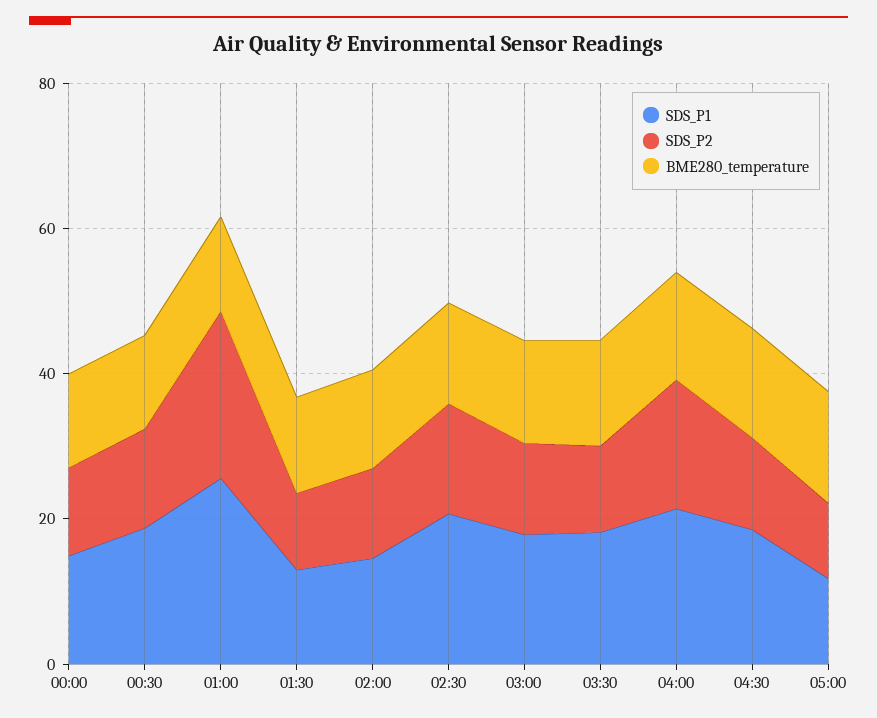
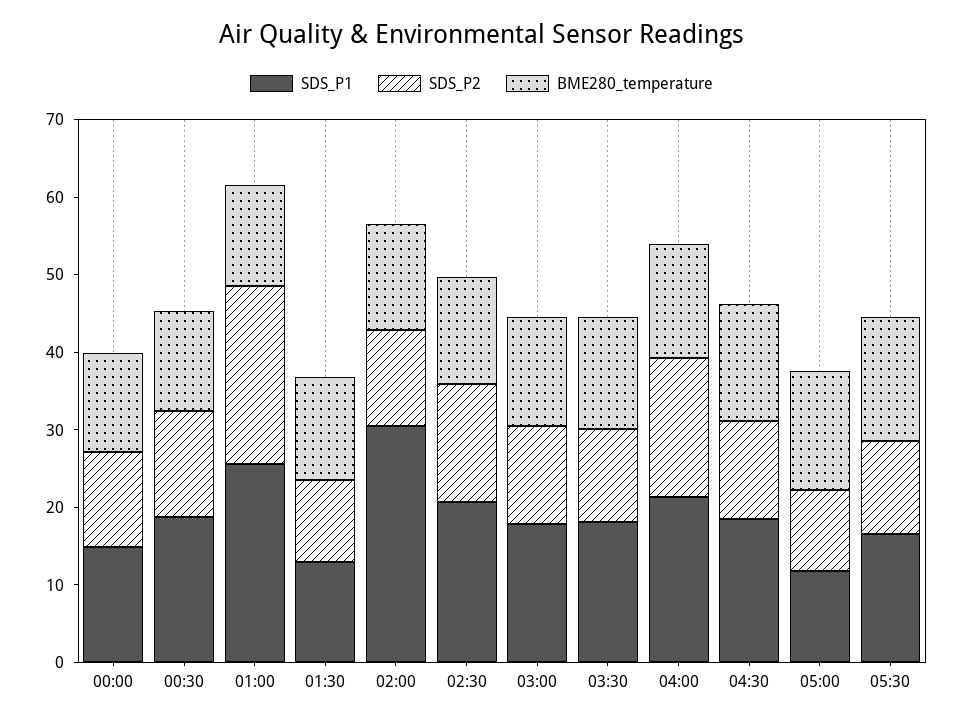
SDS_P1, 02:00: 15 -> 30
SDS_P1, 05:30: none -> 16
SDS_P2, 05:30: none -> 12
BME280_temperature, 05:30: none -> 16

